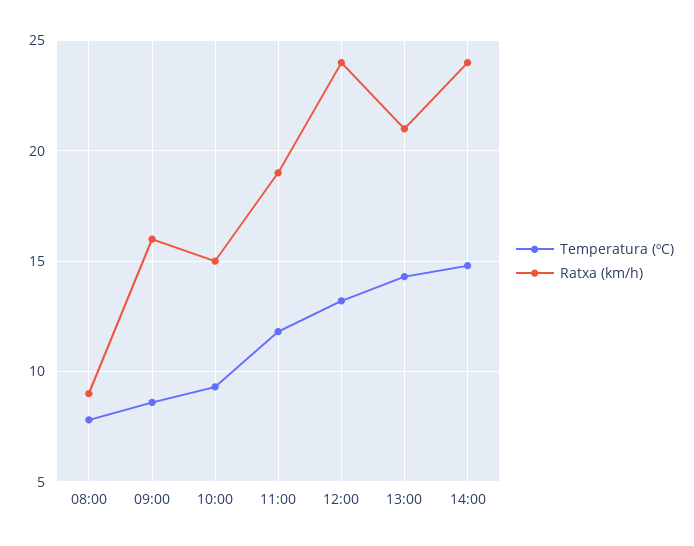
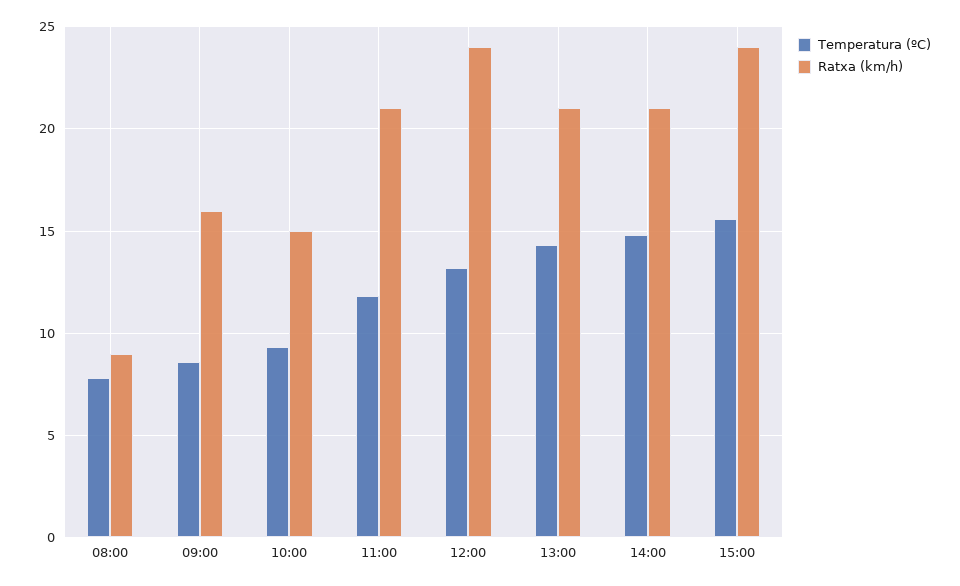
Ratxa (km/h), 11:00: 19 -> 21
Ratxa (km/h), 14:00: 24 -> 21
Temperatura (ºC), 15:00: none -> 15.5
Ratxa (km/h), 15:00: none -> 24

